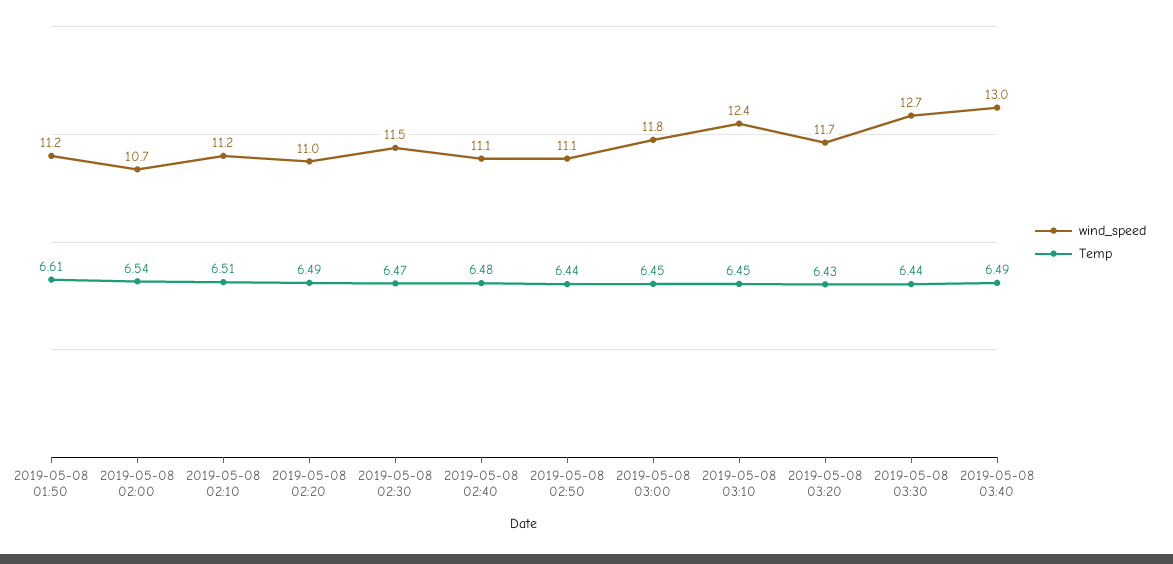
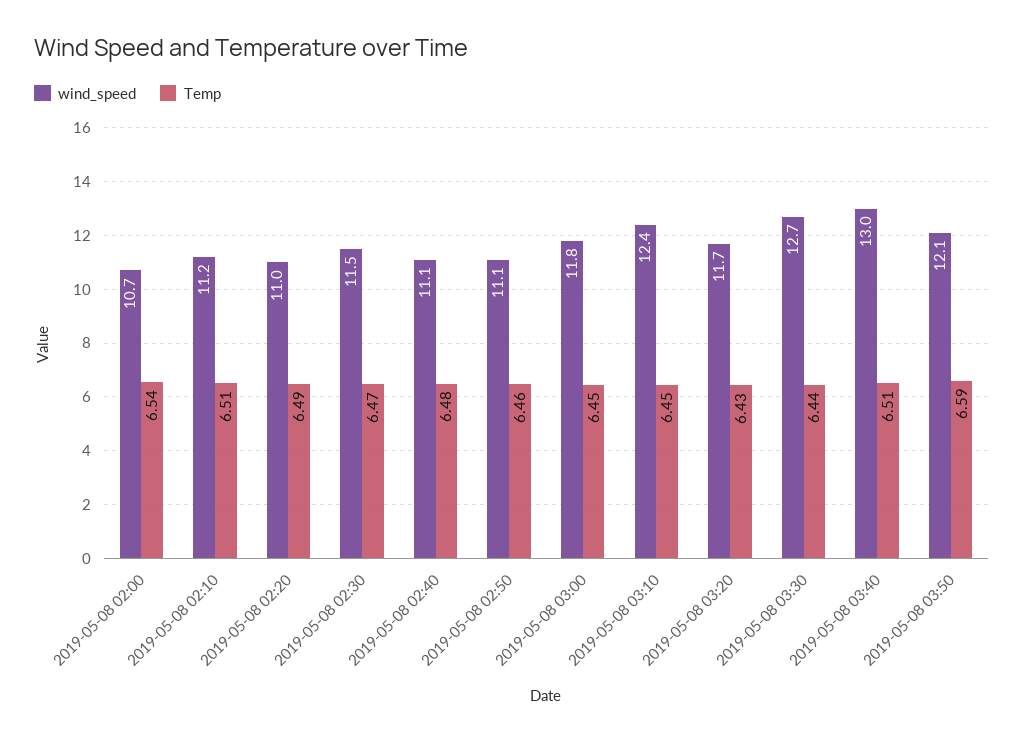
wind_speed, 2019-05-08 01:50: 11.2 -> none
Temp, 2019-05-08 01:50: 6.61 -> none
Temp, 2019-05-08 02:50: 6.44 -> 6.46
Temp, 2019-05-08 03:40: 6.49 -> 6.51
wind_speed, 2019-05-08 03:50: none -> 12.1
Temp, 2019-05-08 03:50: none -> 6.59

